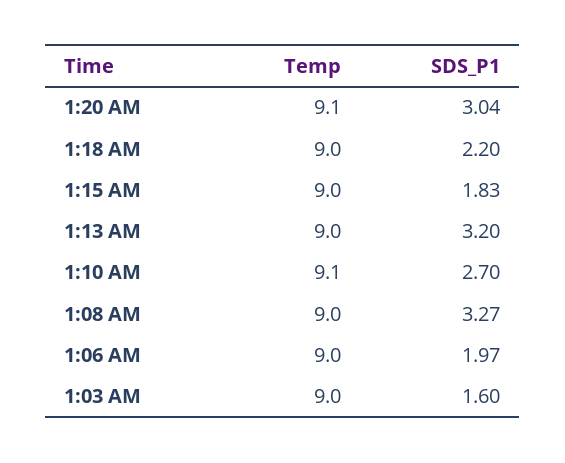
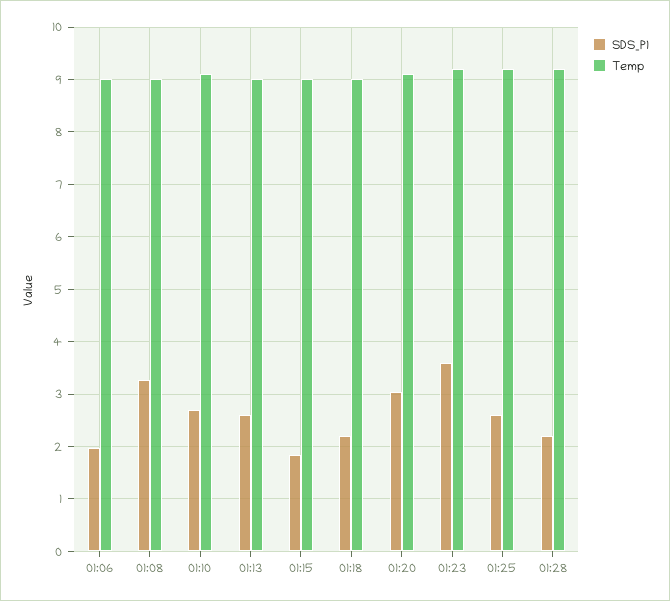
SDS_P1, 1:13 AM: 3.2 -> 2.6
Temp, 1:03 AM: 9 -> none
SDS_P1, 1:03 AM: 1.6 -> none
SDS_P1, 01:23: none -> 3.6
Temp, 01:23: none -> 9.2
SDS_P1, 01:25: none -> 2.6
Temp, 01:25: none -> 9.2
SDS_P1, 01:28: none -> 2.2
Temp, 01:28: none -> 9.2

